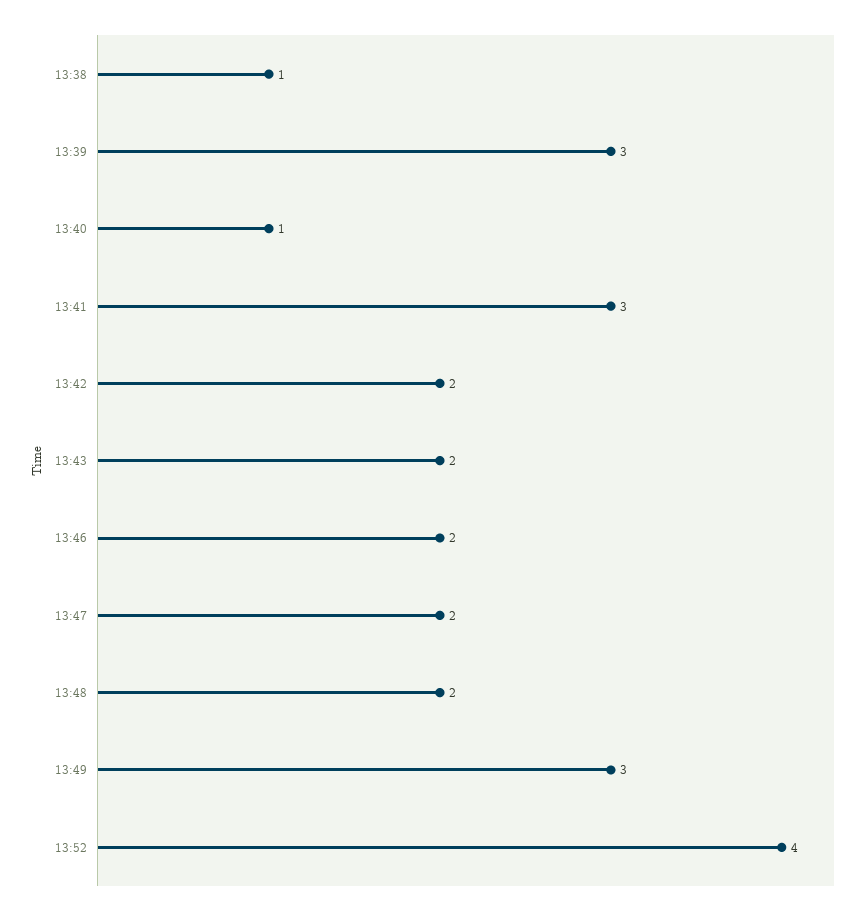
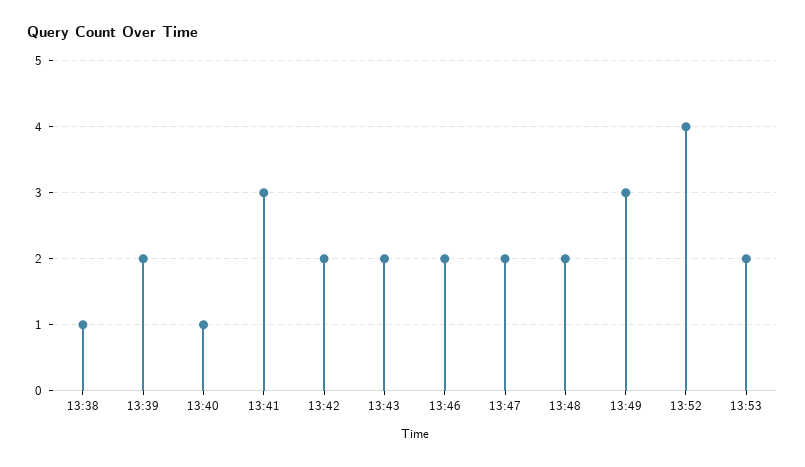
13:39: 3 -> 2
13:53: none -> 2

